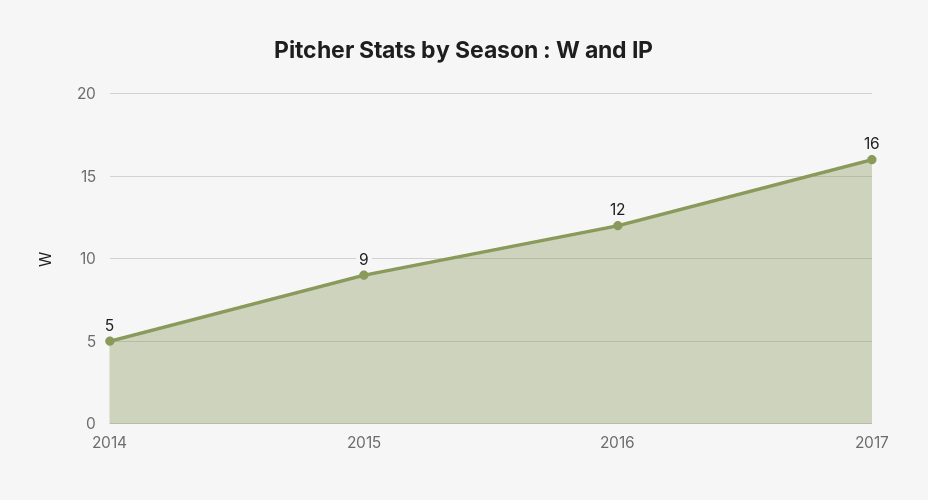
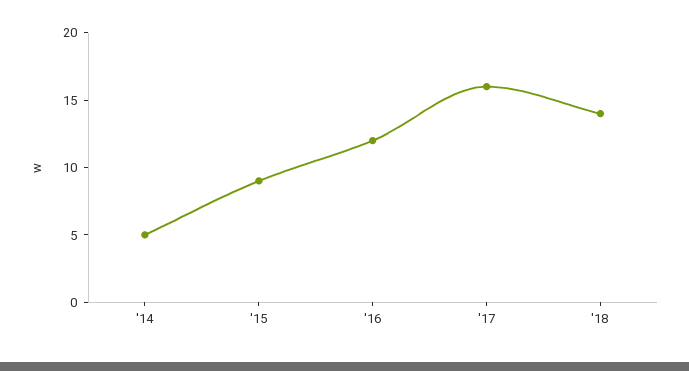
'18: none -> 14

